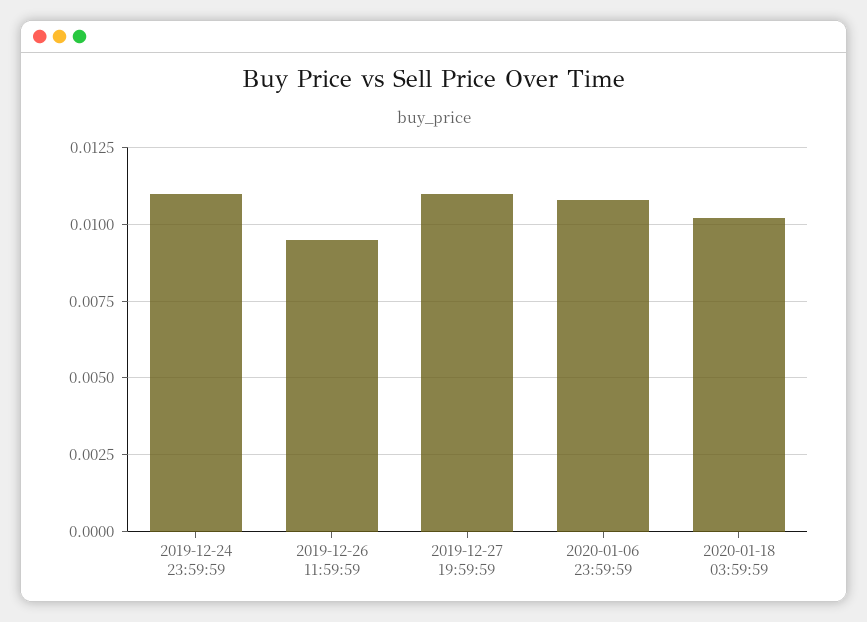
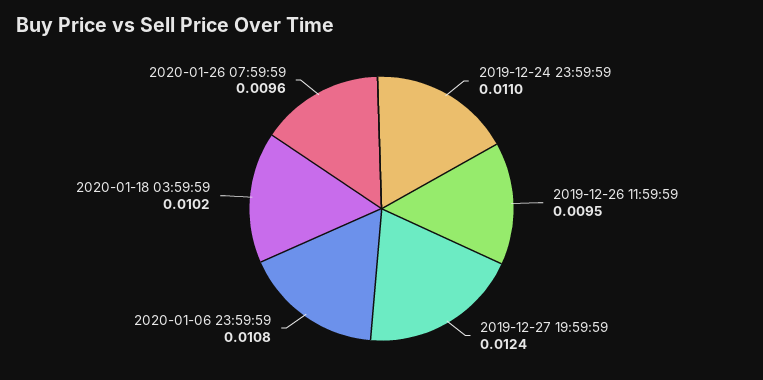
2019-12-27 19:59:59: 0.011 -> 0.0124
2020-01-26 07:59:59: none -> 0.0096

